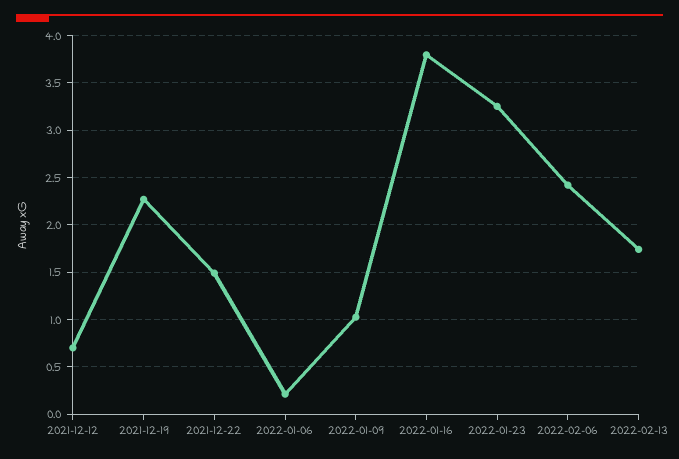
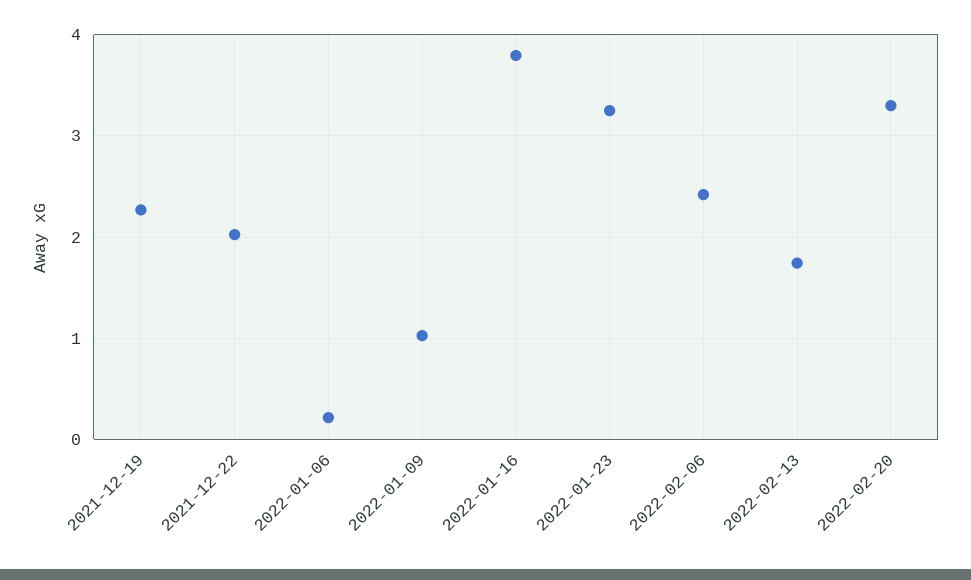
2021-12-12: 0.7 -> none
2021-12-22: 1.5 -> 2
2022-02-20: none -> 3.3

